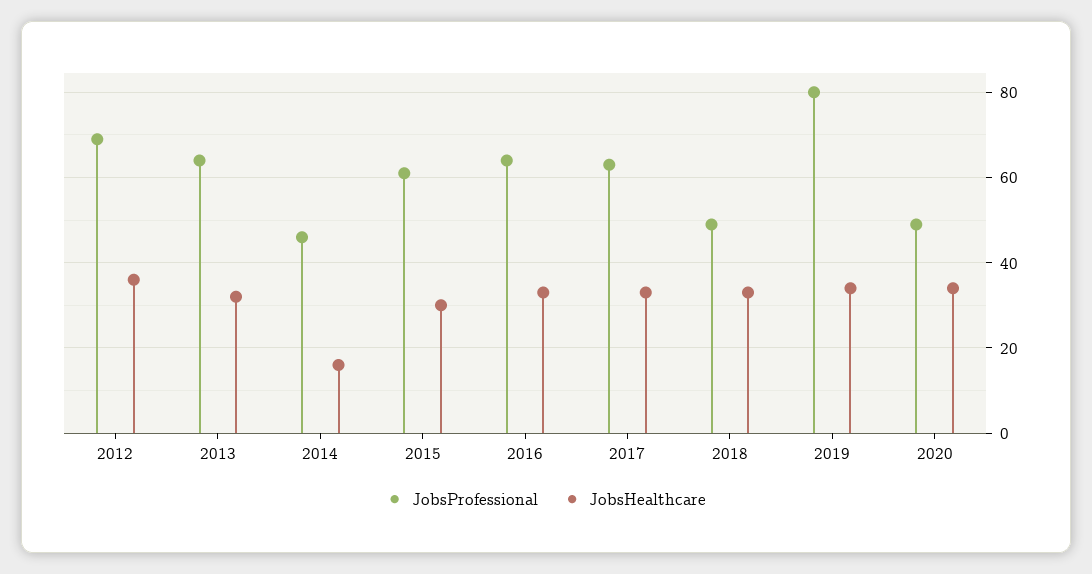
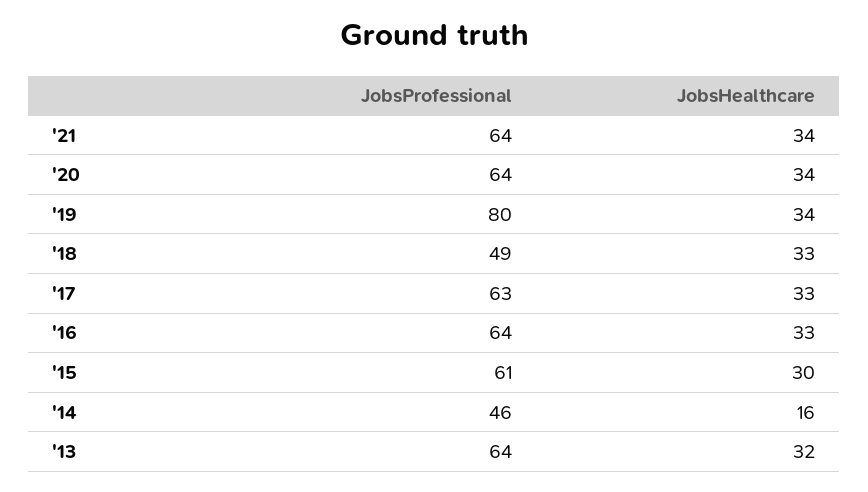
JobsProfessional, 2012: 70 -> none
JobsHealthcare, 2012: 35 -> none
JobsProfessional, 2020: 50 -> 64
JobsProfessional, '21: none -> 64
JobsHealthcare, '21: none -> 34

